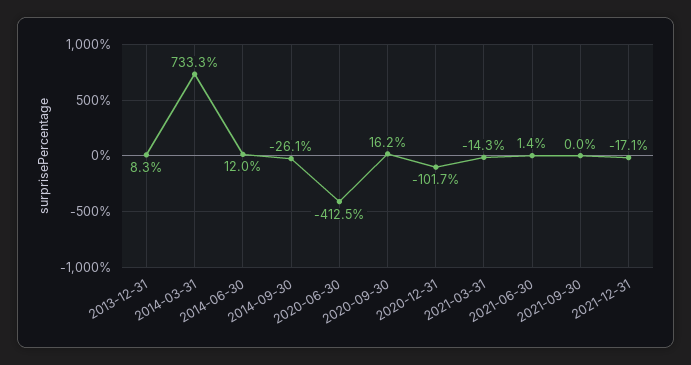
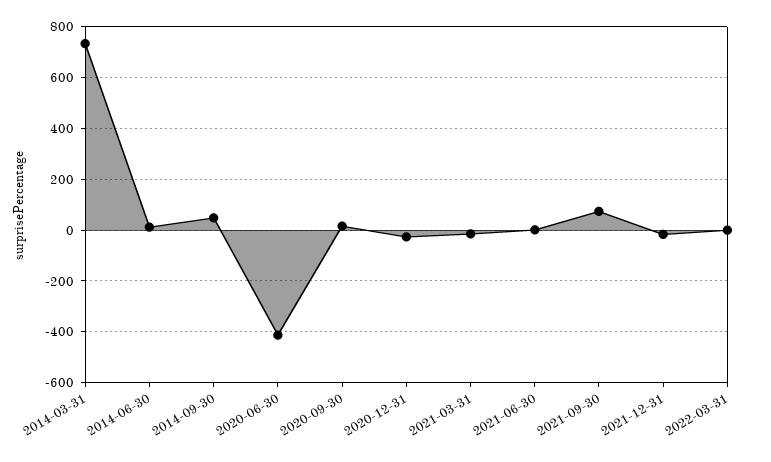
2013-12-31: 8.3 -> none
2014-09-30: -26.1 -> 50
2020-12-31: -101.7 -> -25
2021-09-30: 0 -> 75
2022-03-31: none -> 0

